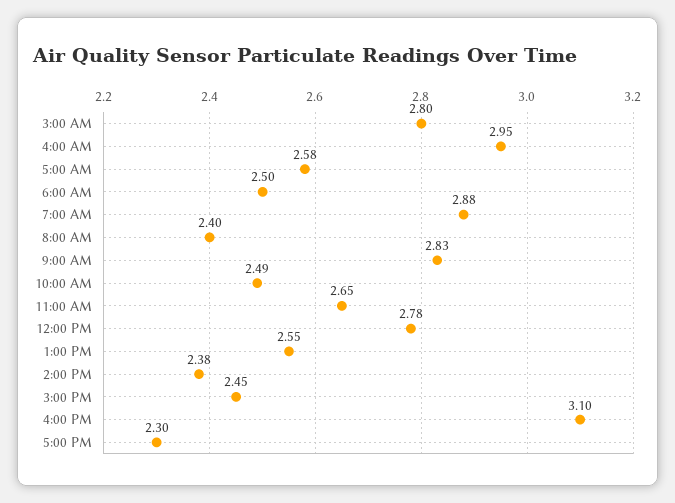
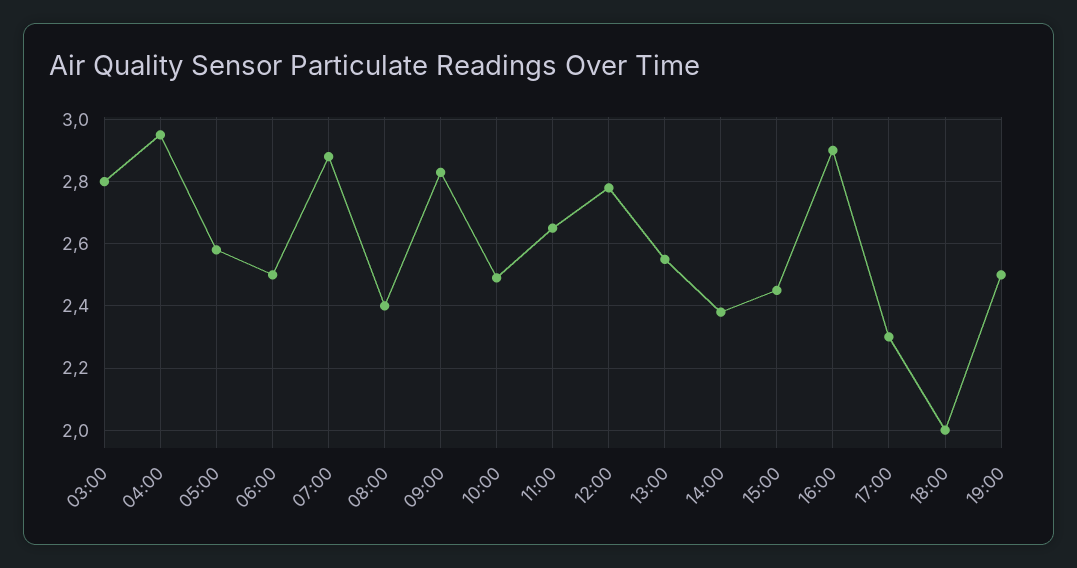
4:00 PM: 3.1 -> 2.9
18:00: none -> 2
19:00: none -> 2.5

